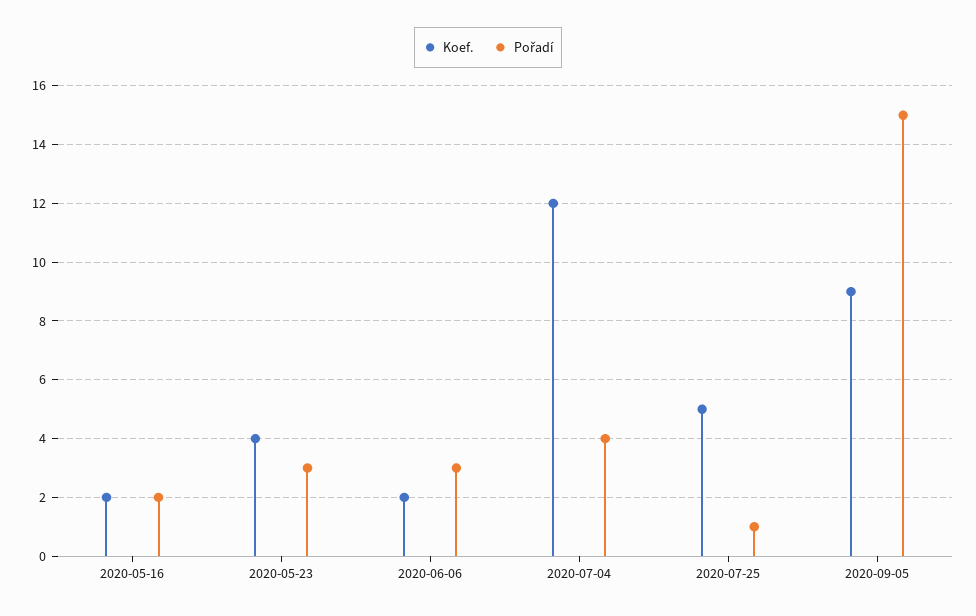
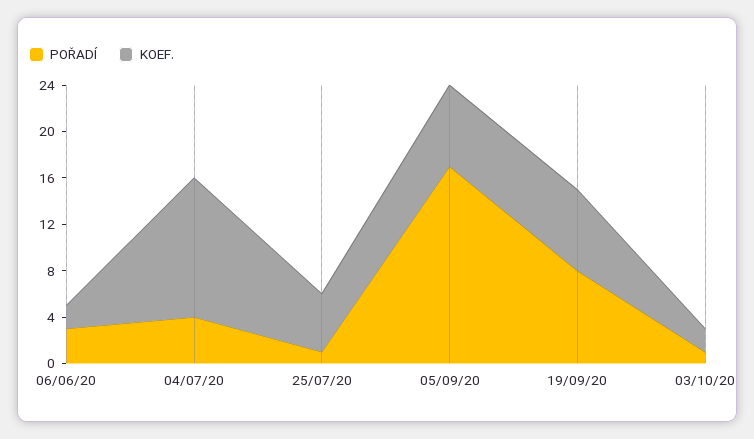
Koef., 2020-05-16: 2 -> none
Pořadí, 2020-05-16: 2 -> none
Koef., 2020-05-23: 4 -> none
Pořadí, 2020-05-23: 3 -> none
Koef., 2020-09-05: 9 -> 7
Pořadí, 2020-09-05: 15 -> 17
Pořadí, 19/09/20: none -> 8
Koef., 19/09/20: none -> 7
Pořadí, 03/10/20: none -> 1
Koef., 03/10/20: none -> 2

